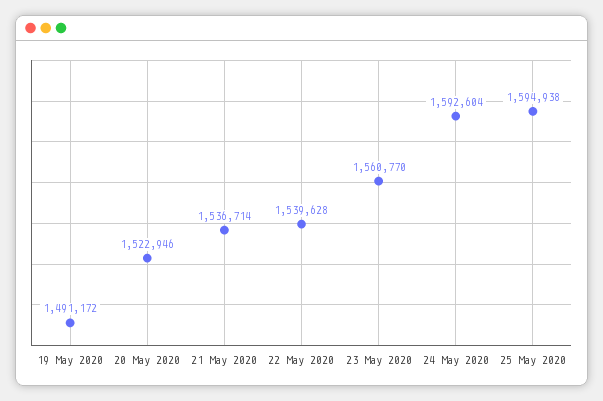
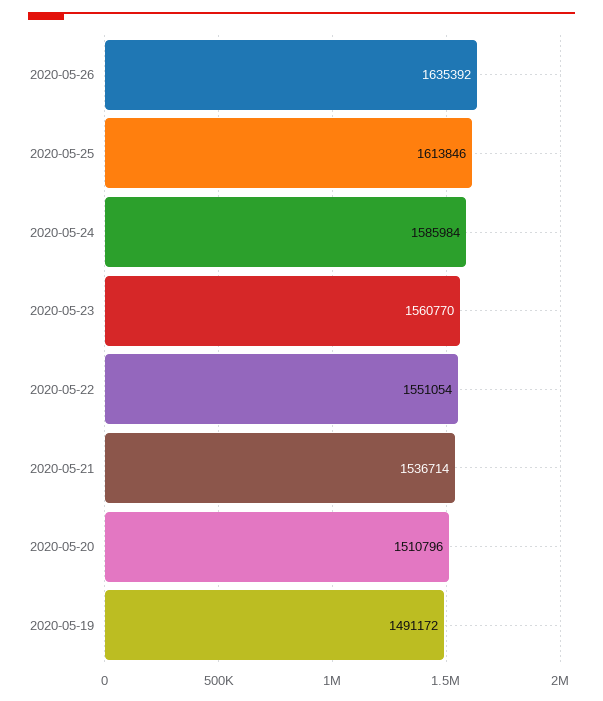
20 May 2020: 1522946 -> 1510796
22 May 2020: 1539628 -> 1551054
24 May 2020: 1592604 -> 1585984
25 May 2020: 1594938 -> 1613846
2020-05-26: none -> 1635392

